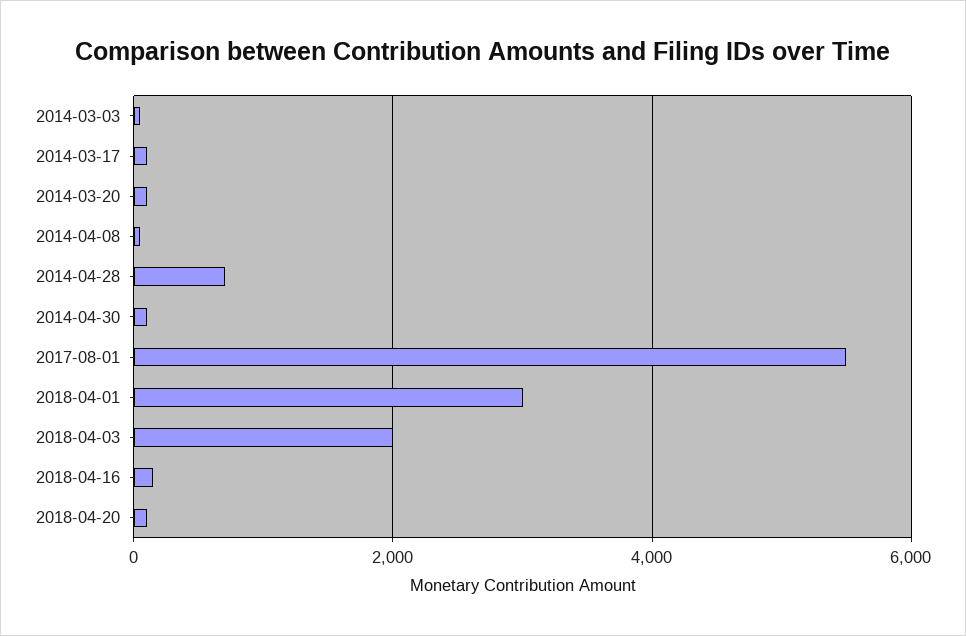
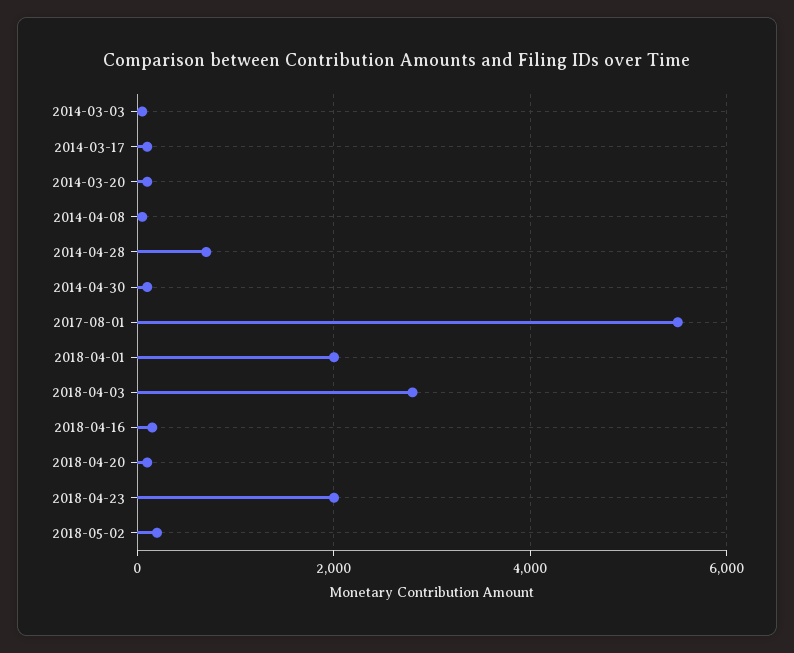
2018-04-01: 3000 -> 2000
2018-04-03: 2000 -> 2800
2018-04-23: none -> 2000
2018-05-02: none -> 200

